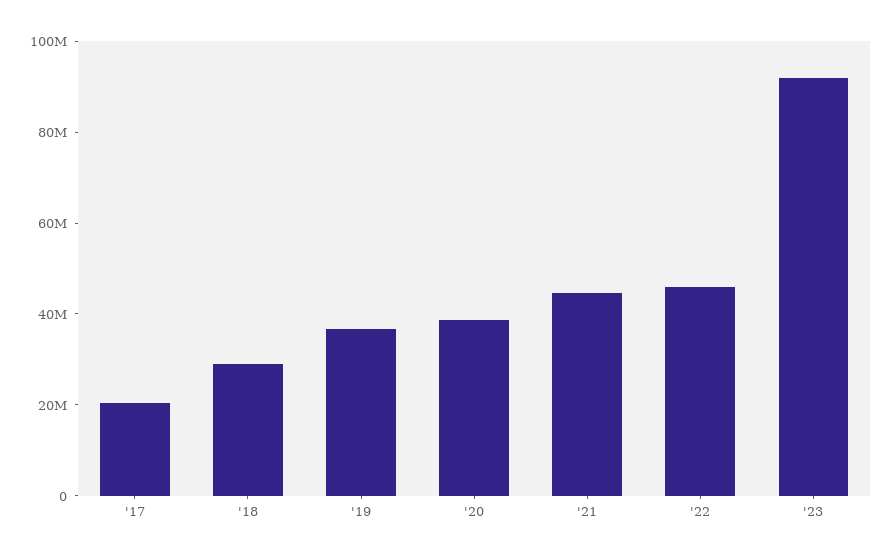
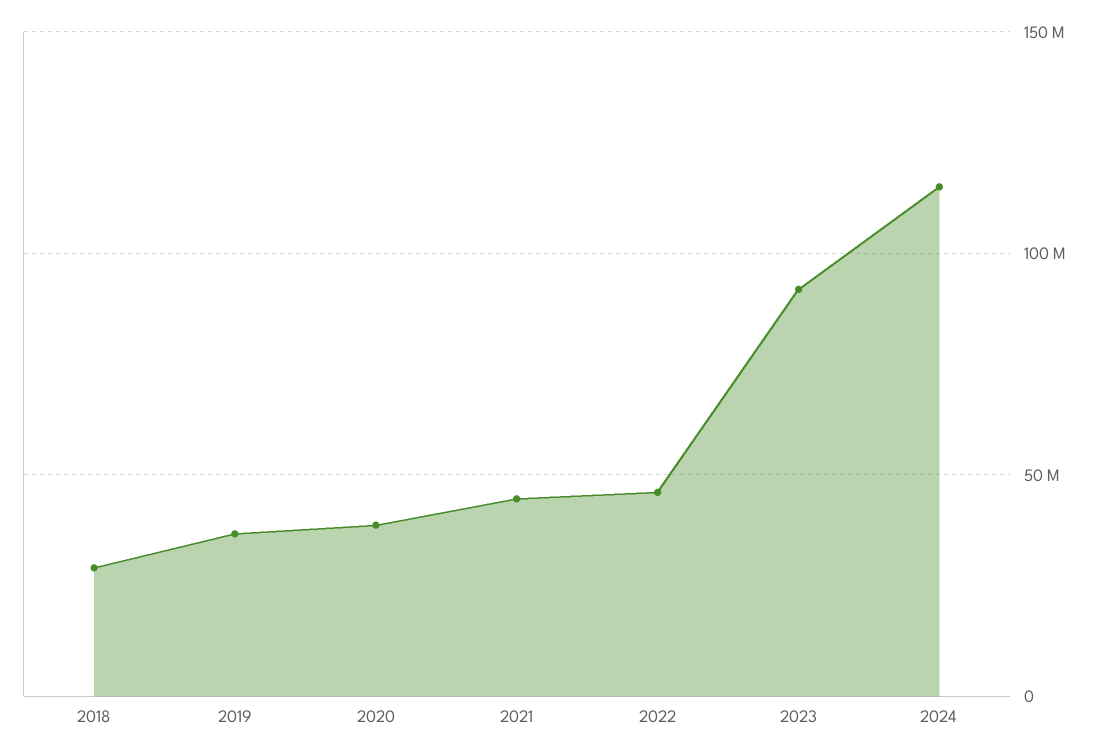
'17: 20000000 -> none
2024: none -> 115000000

